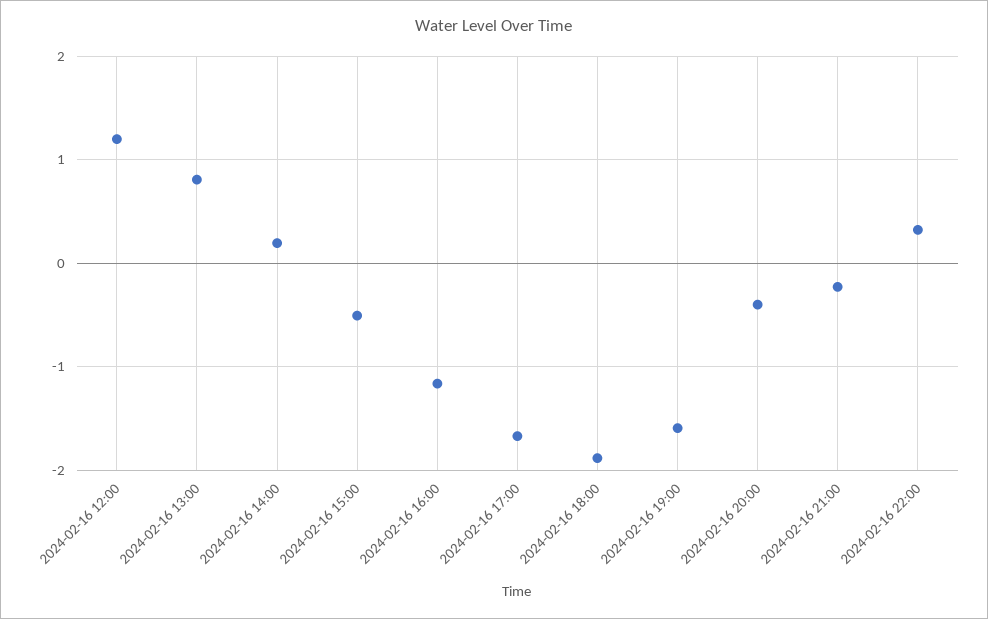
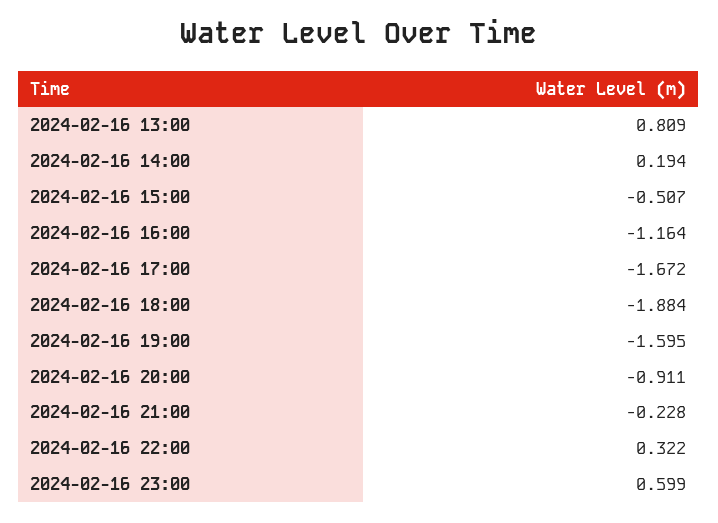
2024-02-16 12:00: 1.2 -> none
2024-02-16 20:00: -0.4 -> -0.911
2024-02-16 23:00: none -> 0.599

